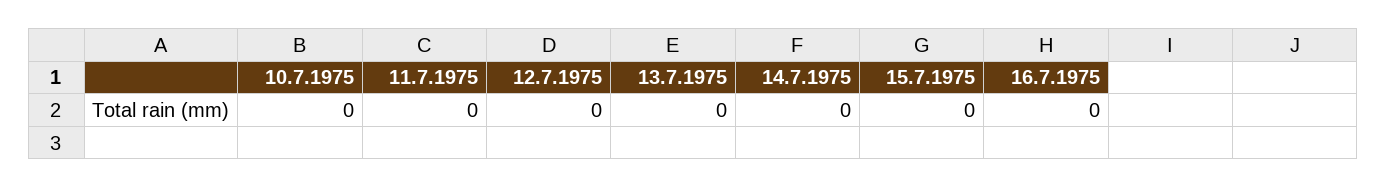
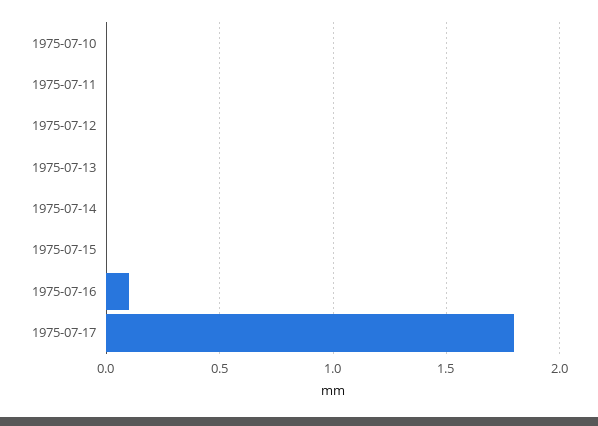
16.7.1975: 0 -> 0.1
1975-07-17: none -> 1.8

